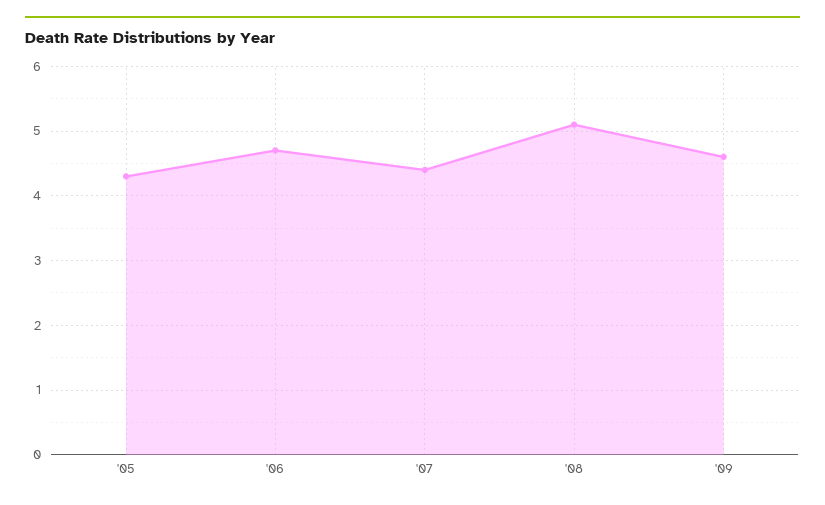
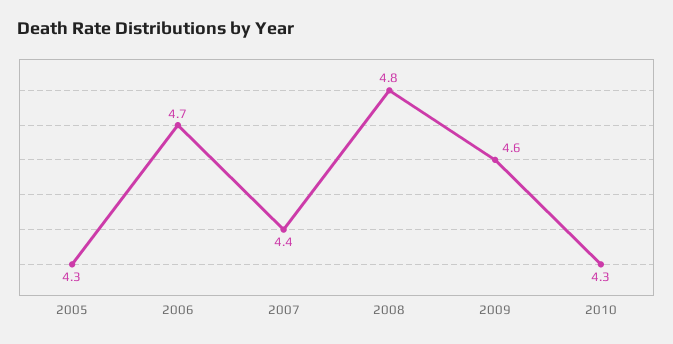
'08: 5.1 -> 4.8
2010: none -> 4.3

